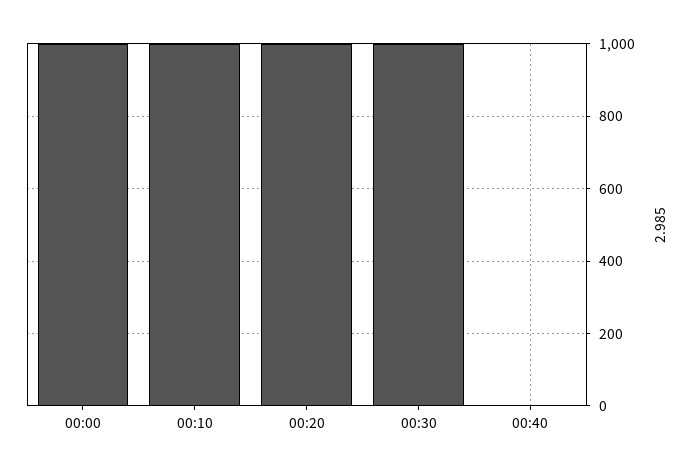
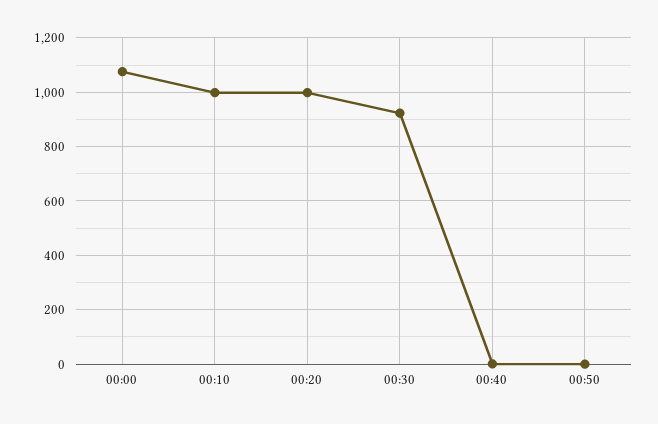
00:00: 1000 -> 1075
00:30: 1000 -> 925
00:50: none -> 0

